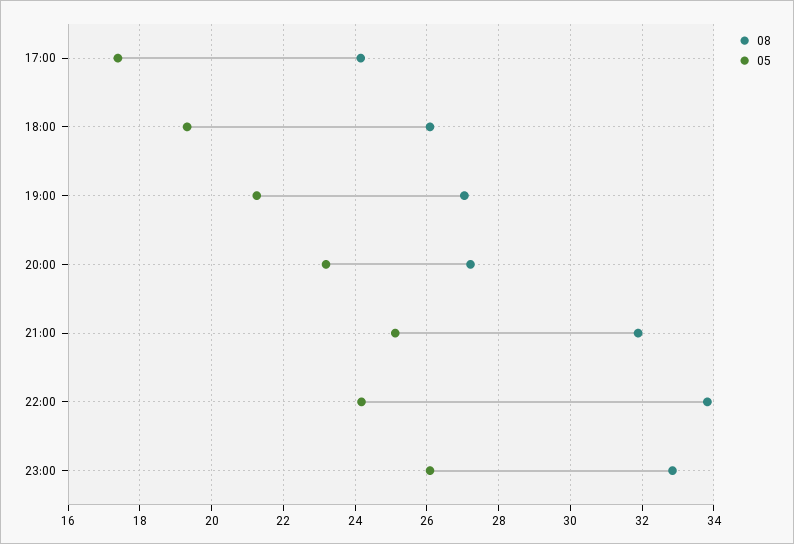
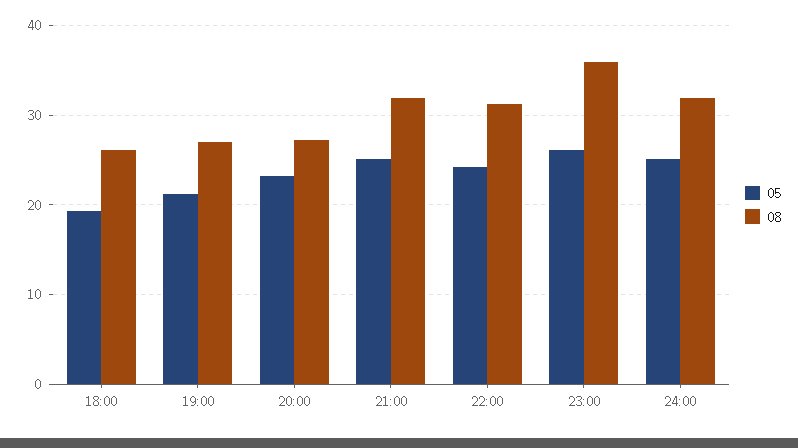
08, 17:00: 24.2 -> none
05, 17:00: 17.4 -> none
08, 22:00: 33.8 -> 31
08, 23:00: 32.8 -> 36
05, 24:00: none -> 25
08, 24:00: none -> 32

